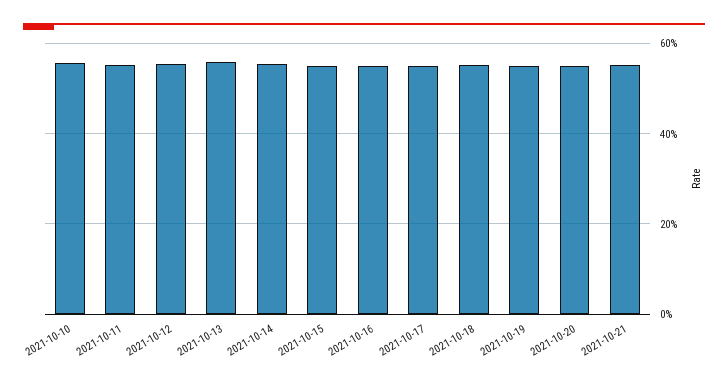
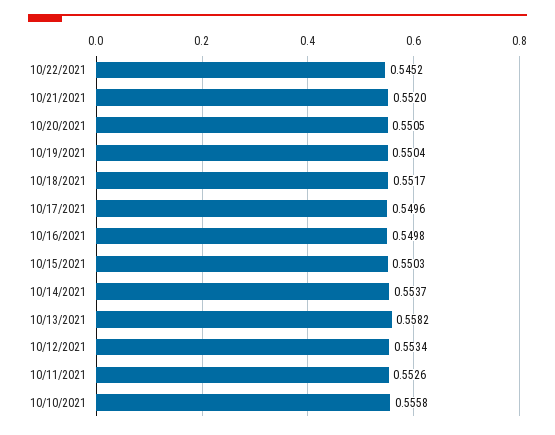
10/22/2021: none -> 0.5452

